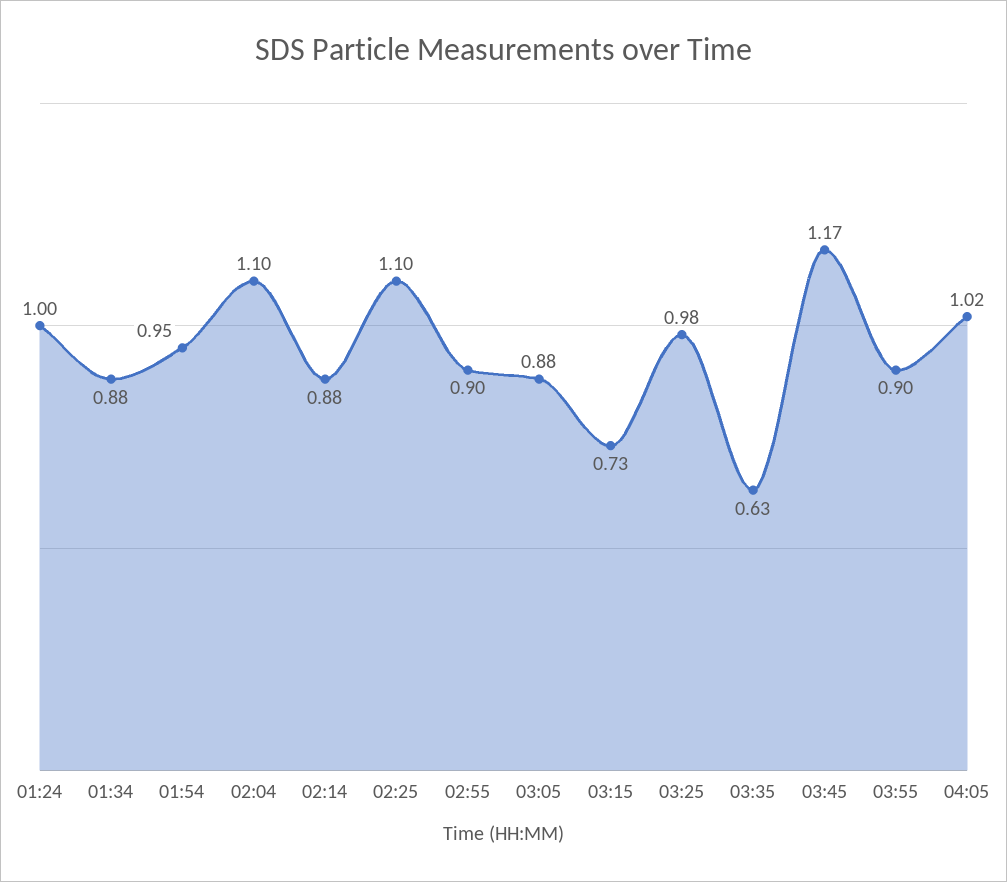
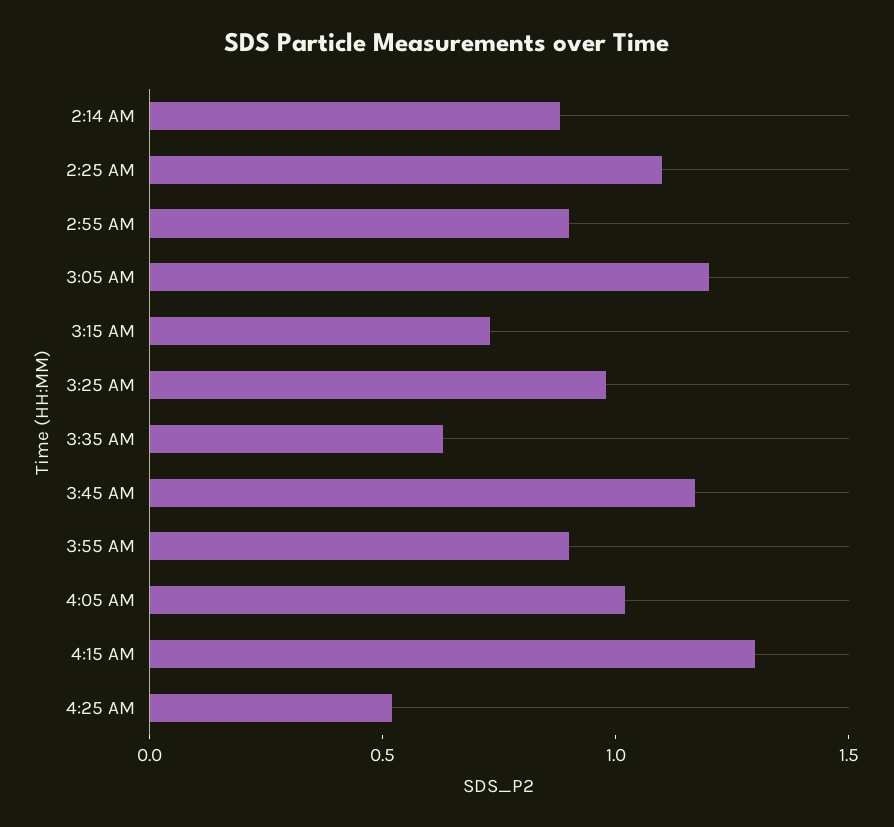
01:24: 1 -> none
01:34: 0.88 -> none
01:54: 0.95 -> none
02:04: 1.1 -> none
03:05: 0.88 -> 1.2
4:15 AM: none -> 1.3
4:25 AM: none -> 0.5

